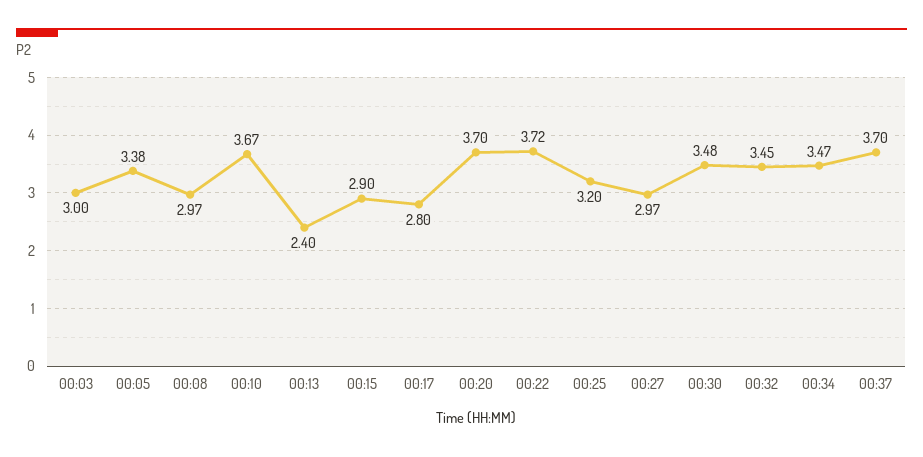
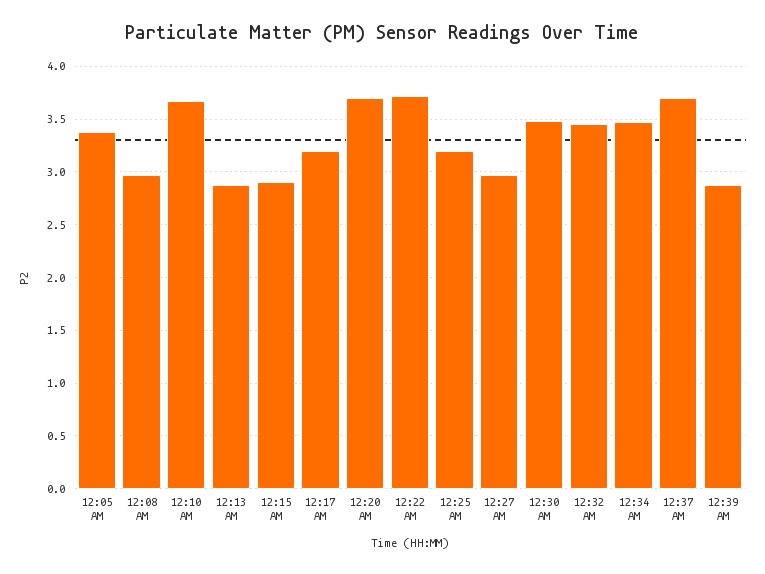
00:03: 3 -> none
00:13: 2.4 -> 2.9
00:17: 2.8 -> 3.2
12:39 AM: none -> 2.9

